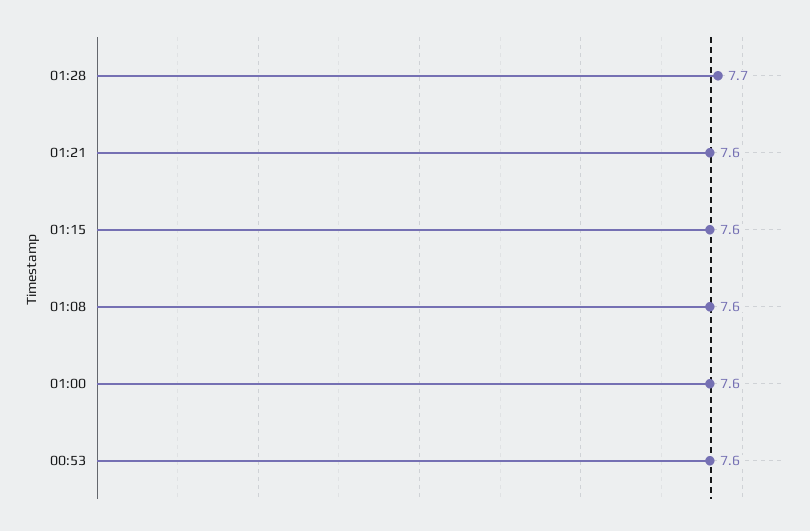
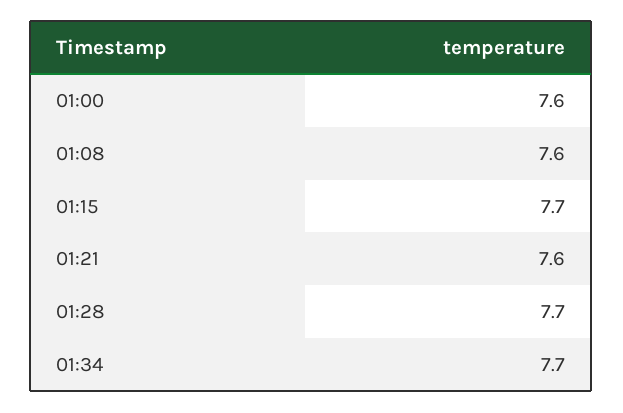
01:15: 7.6 -> 7.7
00:53: 7.6 -> none
01:34: none -> 7.7

